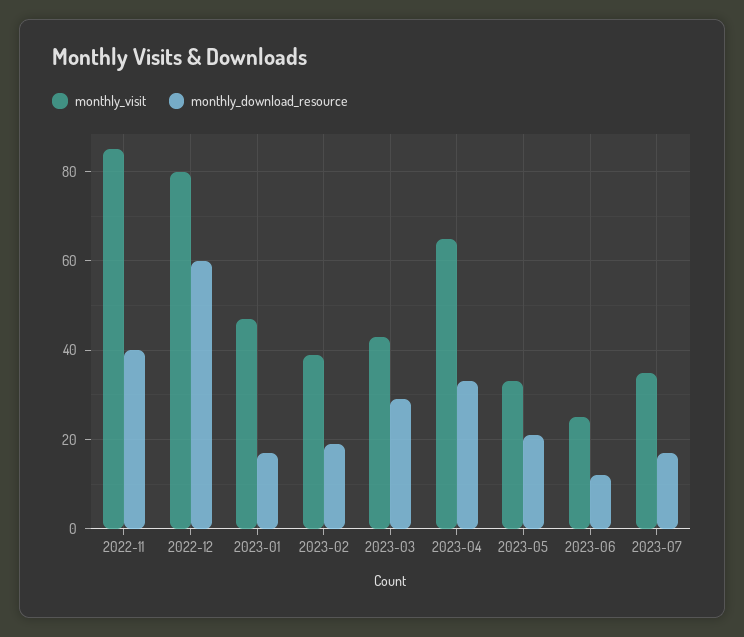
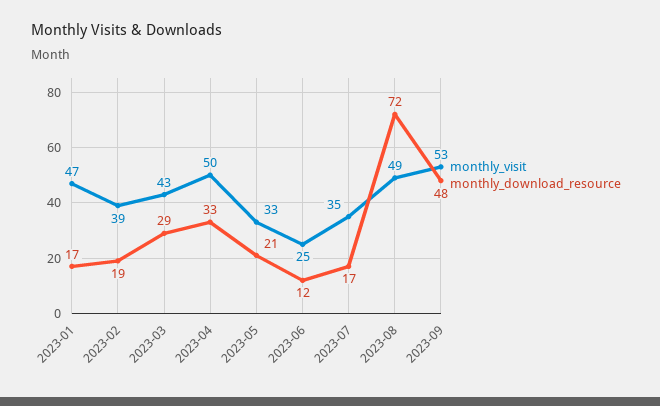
monthly_visit, 2022-11: 85 -> none
monthly_download_resource, 2022-11: 40 -> none
monthly_visit, 2022-12: 80 -> none
monthly_download_resource, 2022-12: 60 -> none
monthly_visit, 2023-04: 65 -> 50
monthly_visit, 2023-08: none -> 49
monthly_download_resource, 2023-08: none -> 72
monthly_visit, 2023-09: none -> 53
monthly_download_resource, 2023-09: none -> 48

